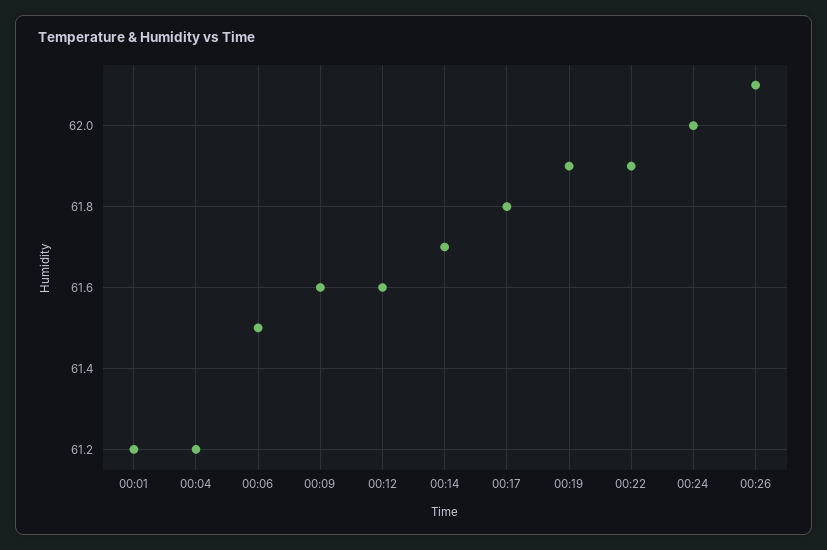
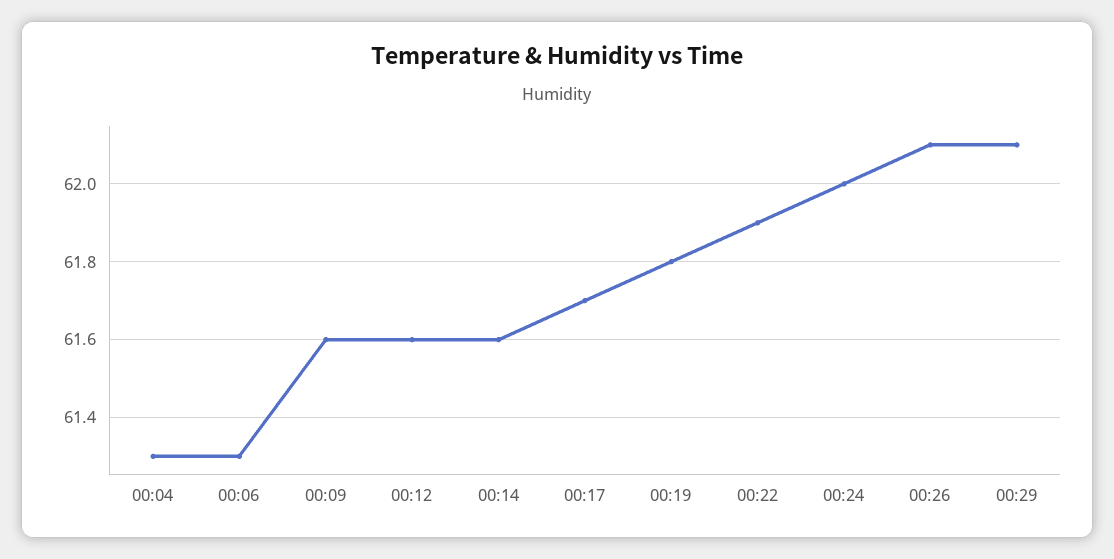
00:01: 61.2 -> none
00:04: 61.2 -> 61.3
00:06: 61.5 -> 61.3
00:14: 61.7 -> 61.6
00:17: 61.8 -> 61.7
00:19: 61.9 -> 61.8
00:29: none -> 62.1

